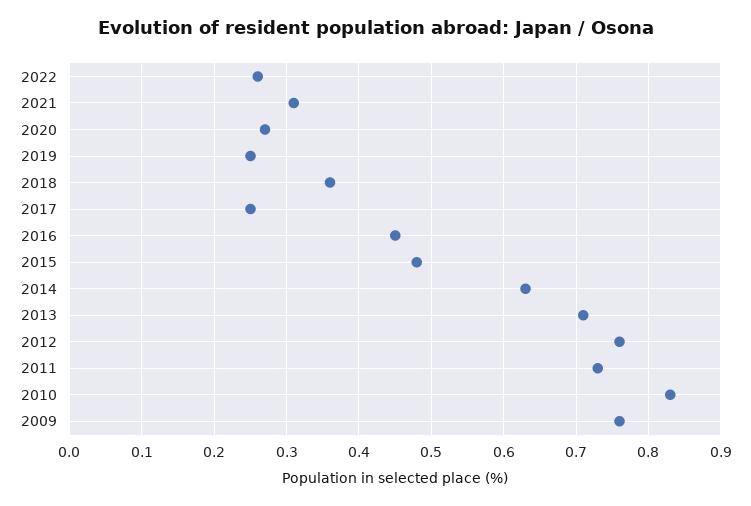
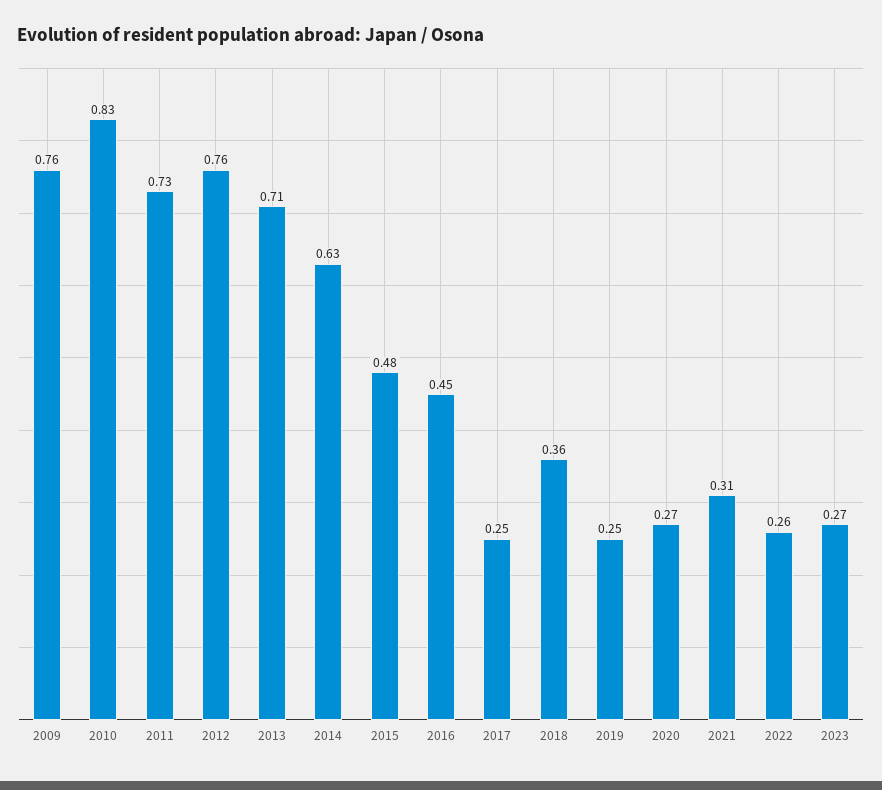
2023: none -> 0.27

